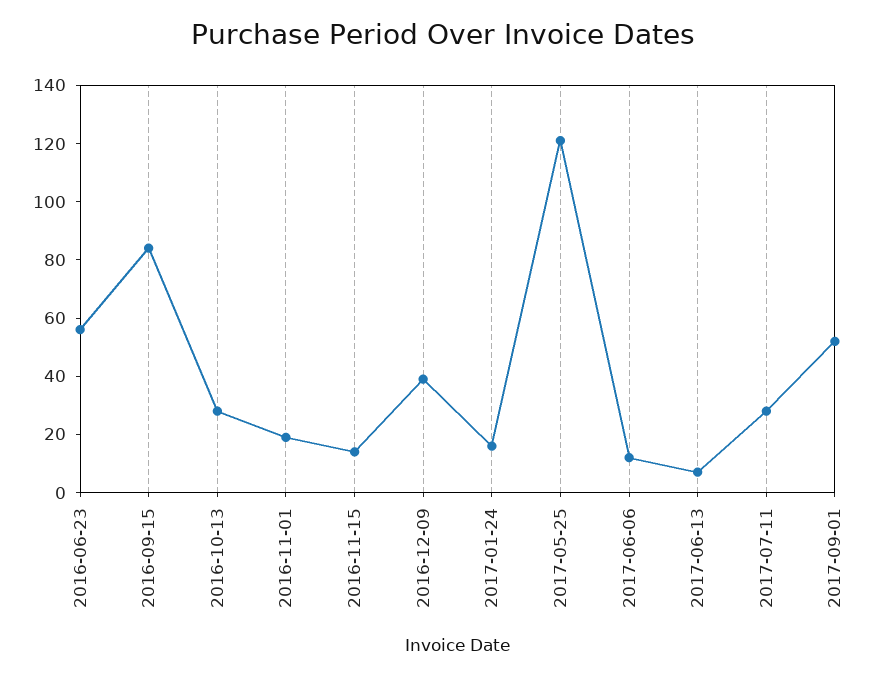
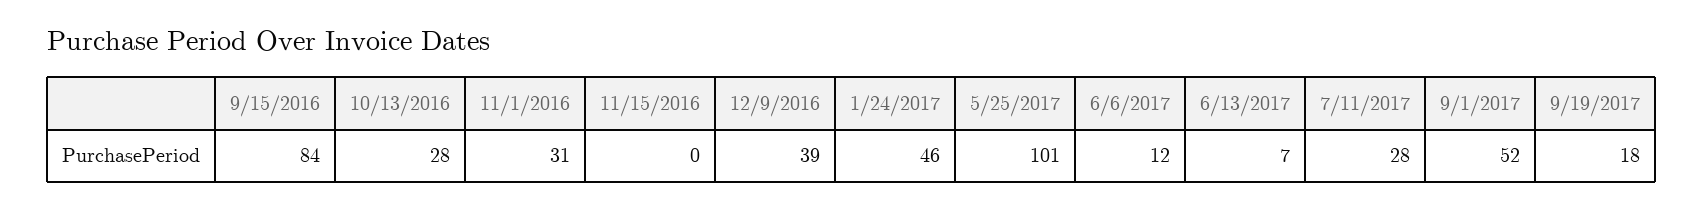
2016-06-23: 55 -> none
2016-11-01: 20 -> 31
2016-11-15: 15 -> 0
2017-01-24: 15 -> 46
2017-05-25: 120 -> 101
9/19/2017: none -> 18

